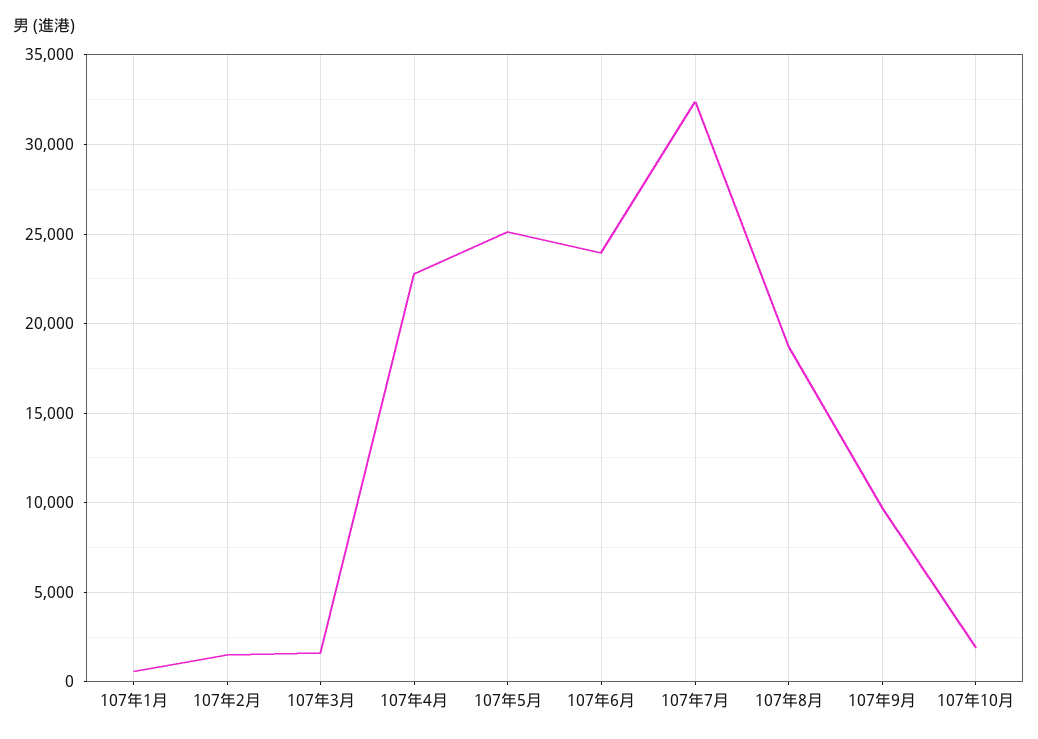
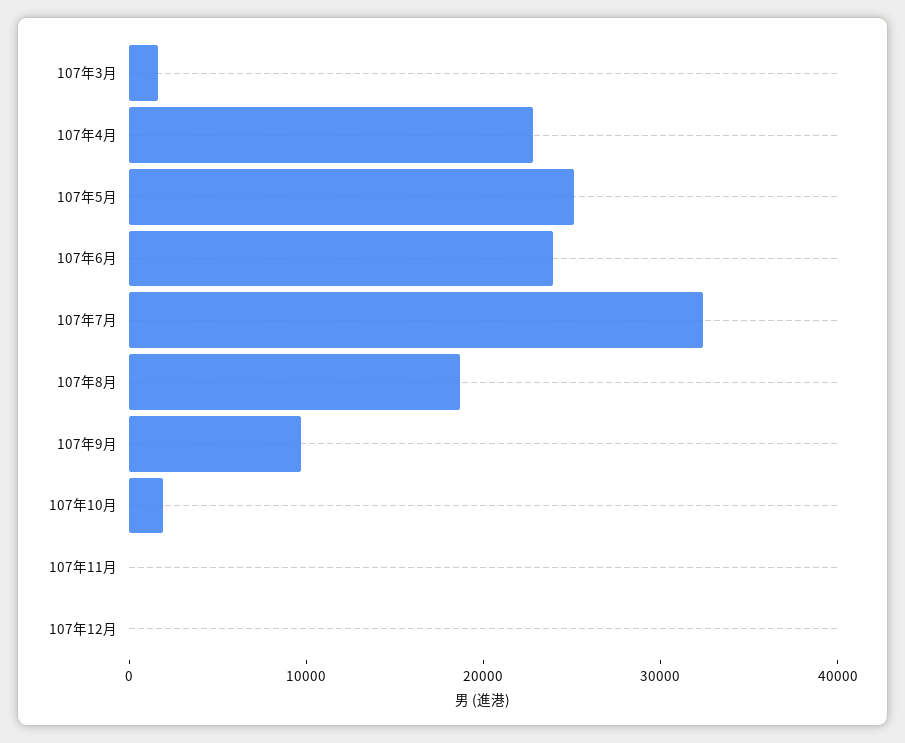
107年1月: 500 -> none
107年2月: 1500 -> none
107年11月: none -> 0
107年12月: none -> 0

